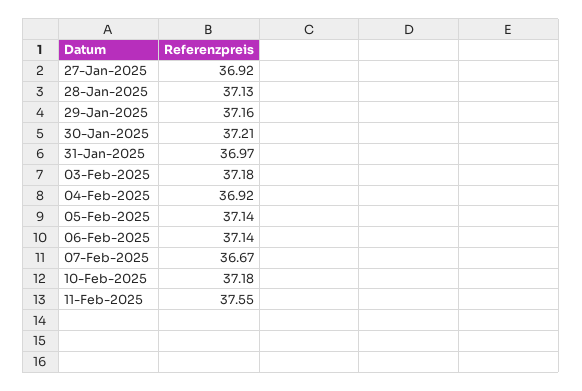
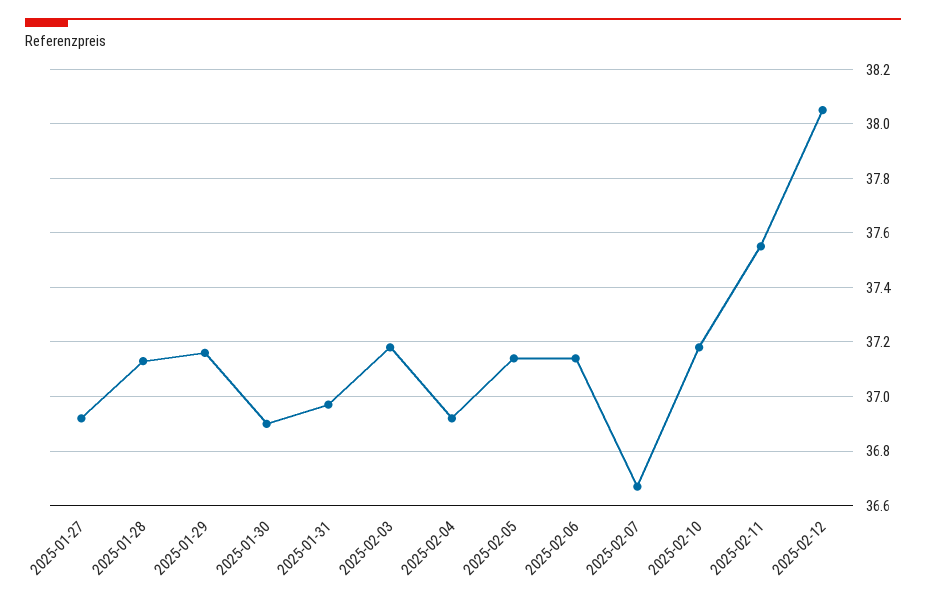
30-Jan-2025: 37.21 -> 36.9
2025-02-12: none -> 38.05

